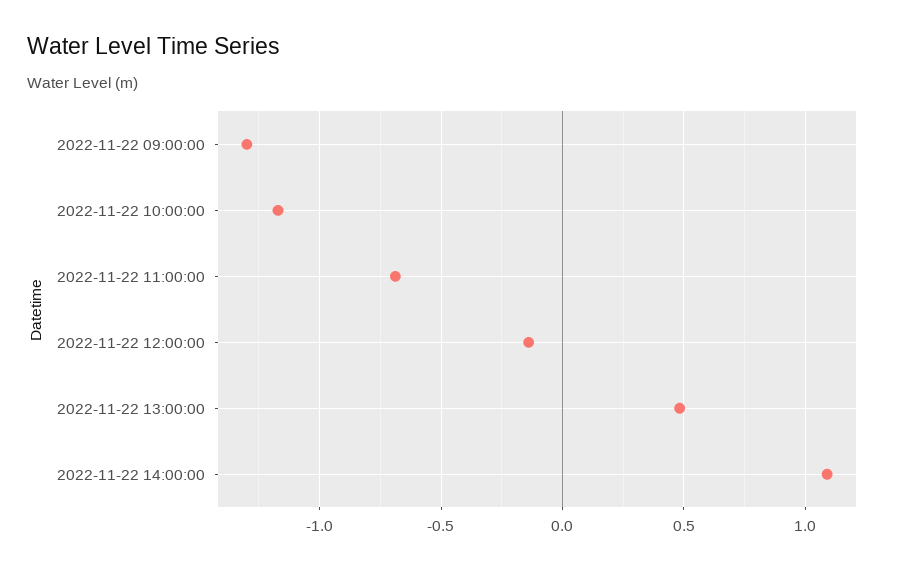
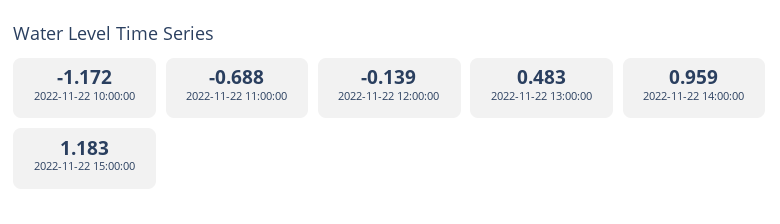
2022-11-22 09:00:00: -1.3 -> none
2022-11-22 14:00:00: 1.1 -> 0.959
2022-11-22 15:00:00: none -> 1.183

